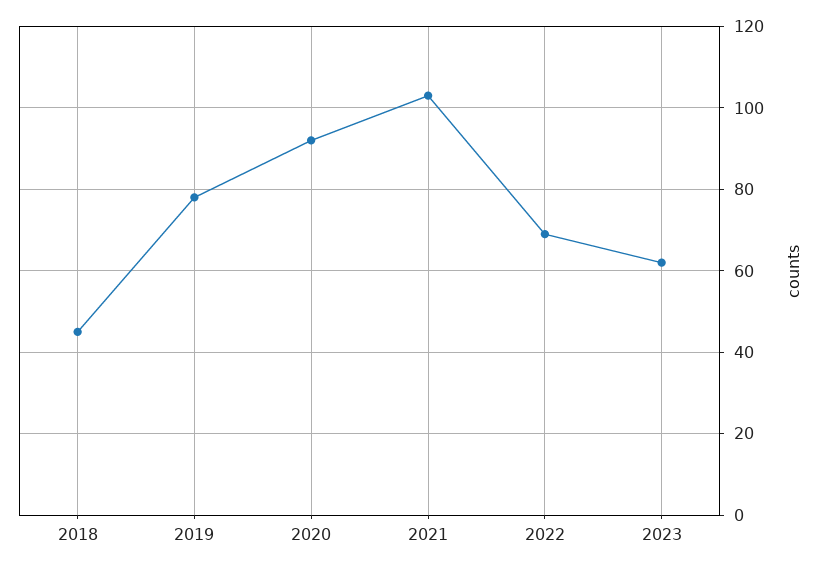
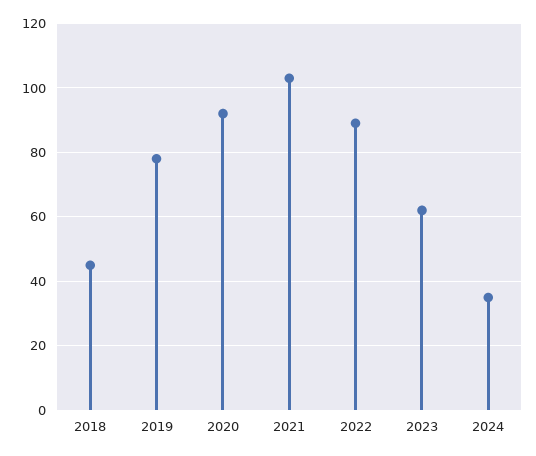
2022: 70 -> 90
2024: none -> 35

